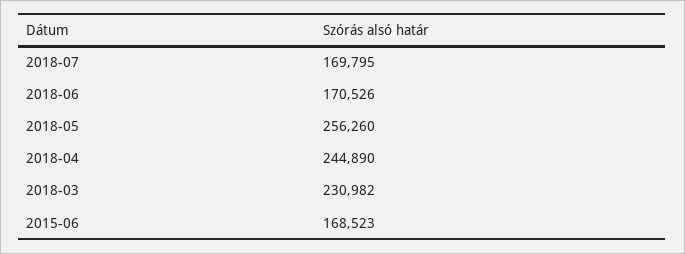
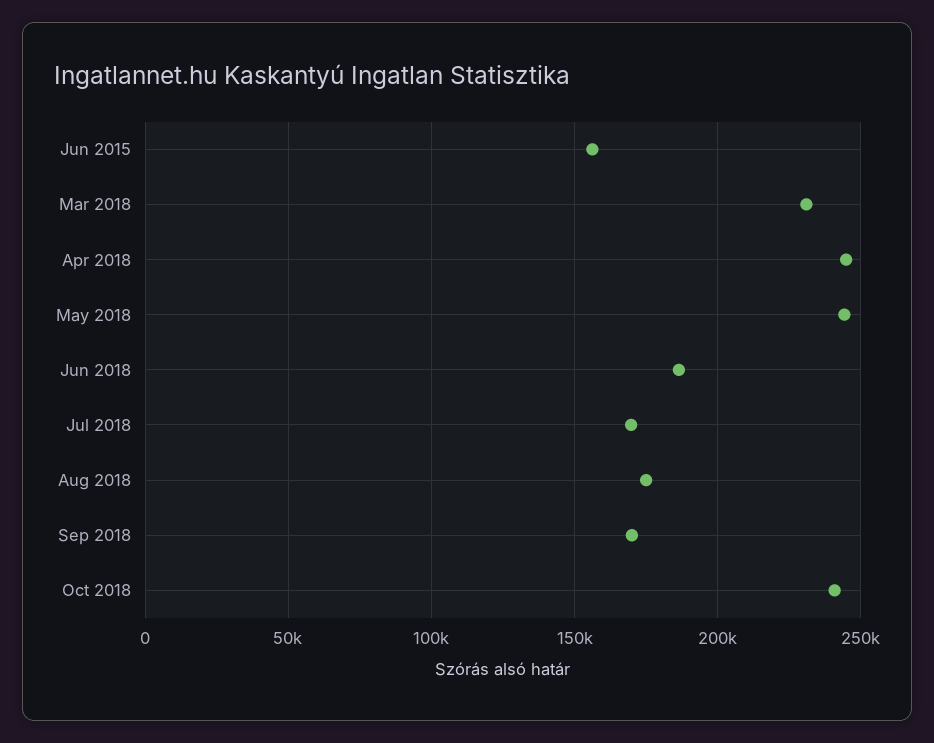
2018-06: 170526 -> 185000
2018-05: 256260 -> 245000
2015-06: 168523 -> 155000
Aug 2018: none -> 175000
Sep 2018: none -> 170000
Oct 2018: none -> 240000

